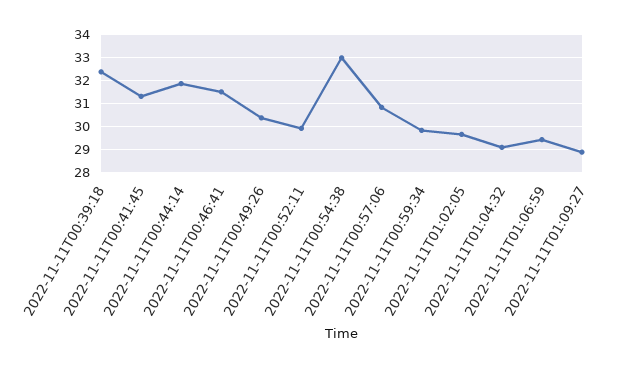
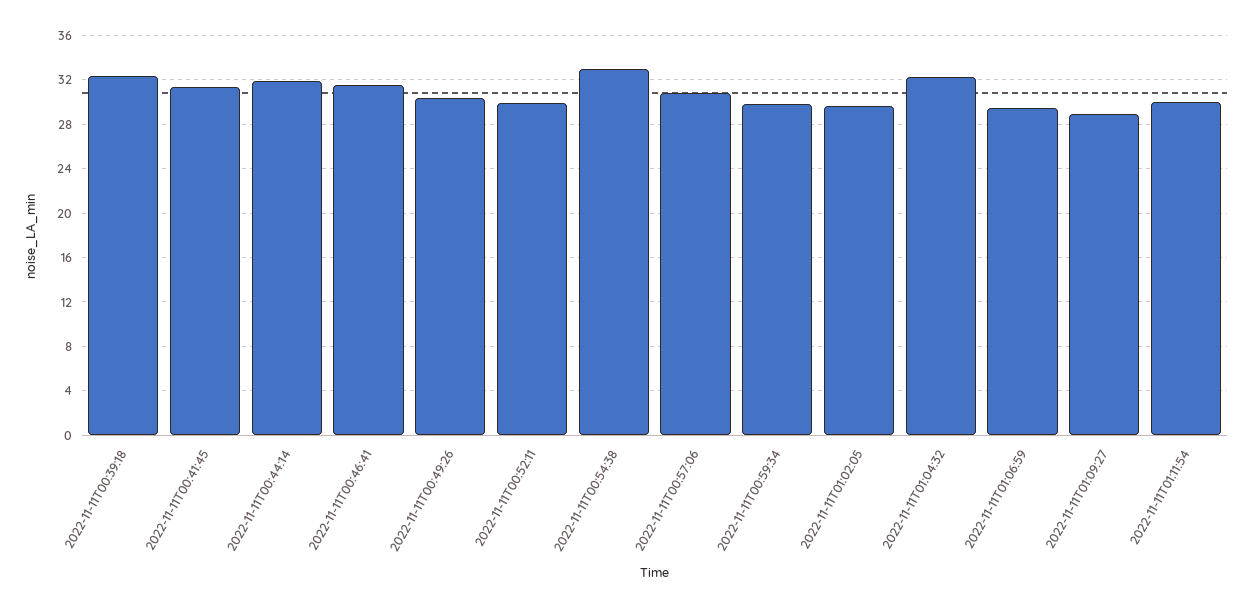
2022-11-11T01:04:32: 29 -> 32
2022-11-11T01:11:54: none -> 30

